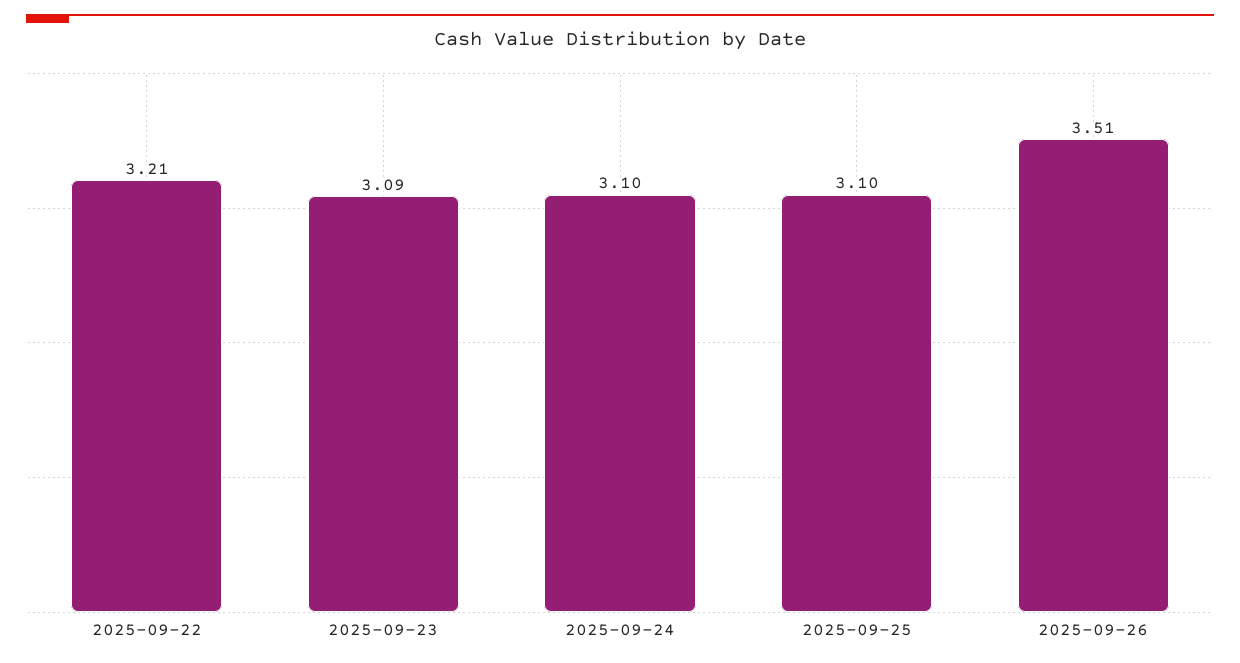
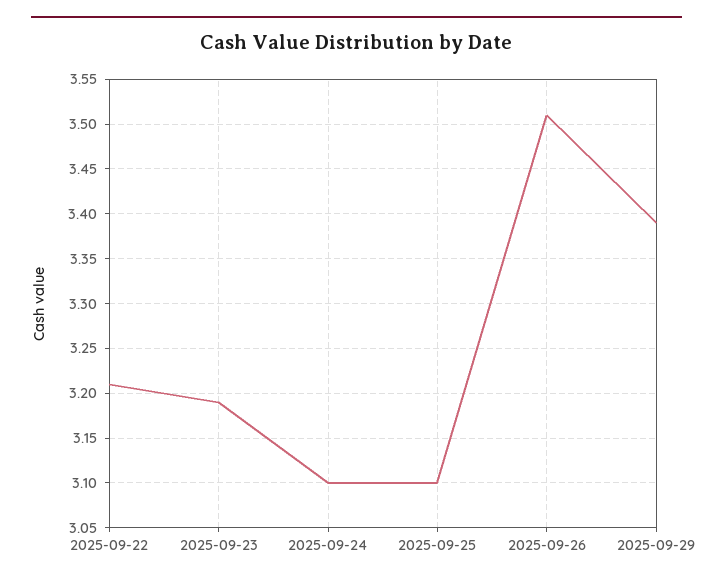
2025-09-23: 3.09 -> 3.19
2025-09-29: none -> 3.39

